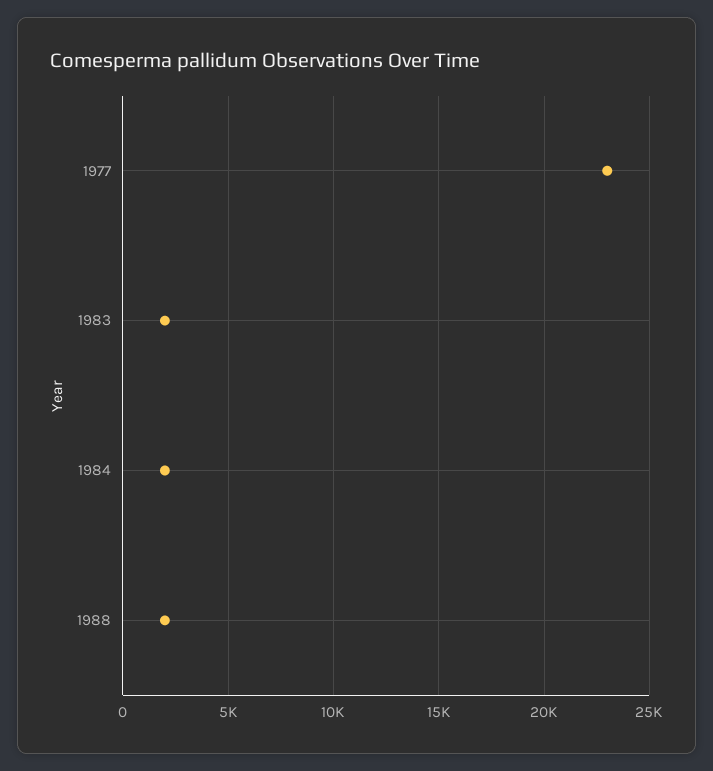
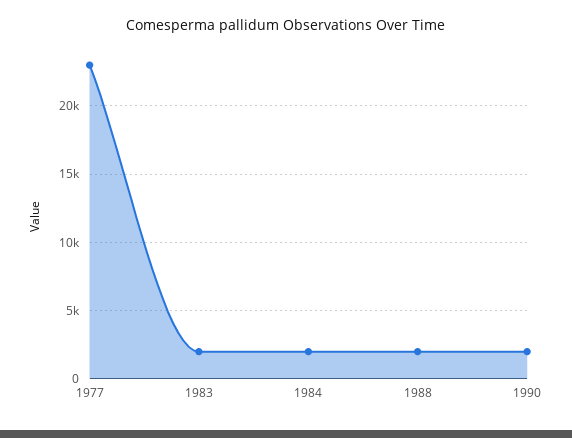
1990: none -> 2000

